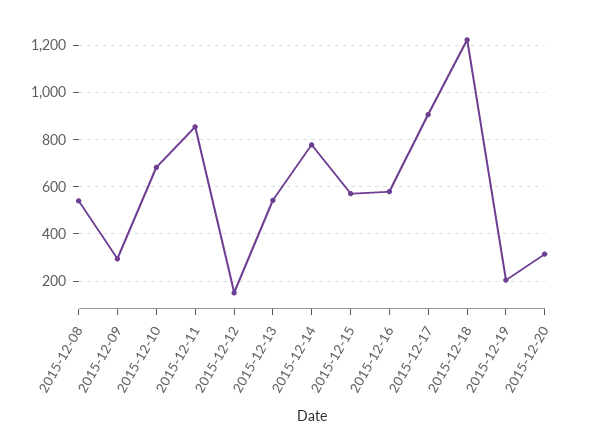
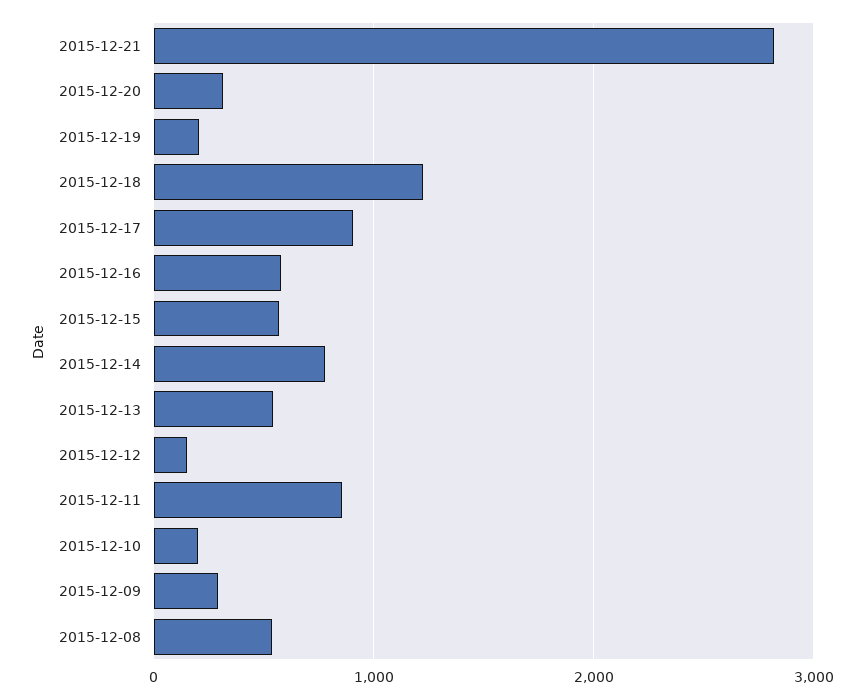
2015-12-10: 700 -> 200
2015-12-21: none -> 2800

